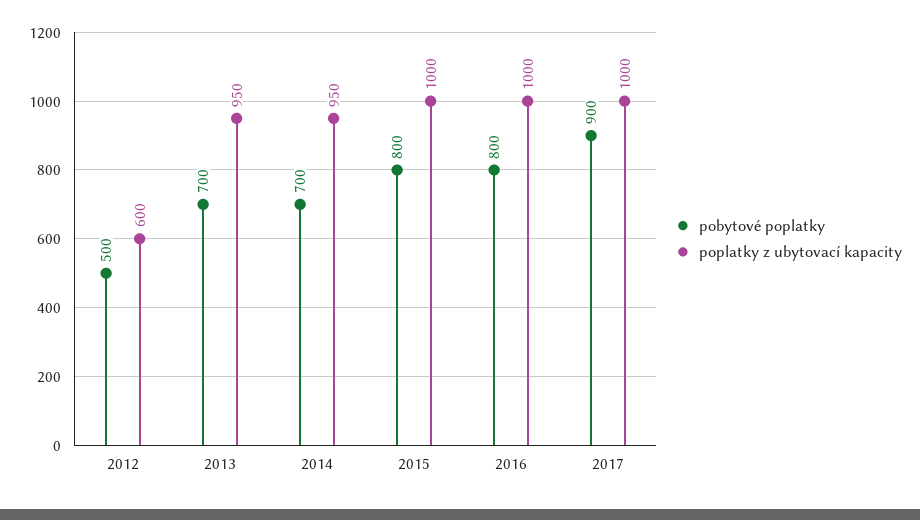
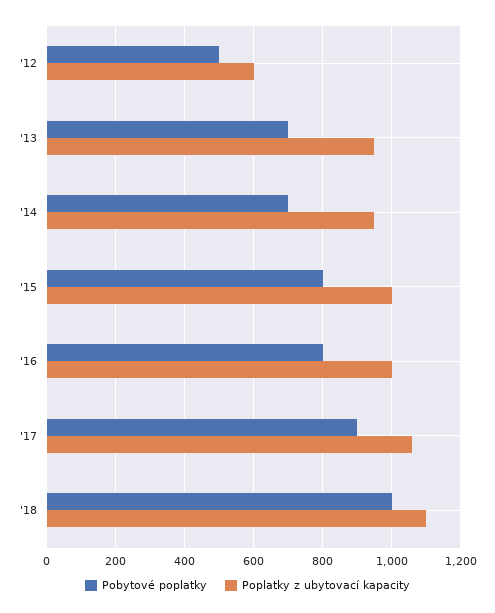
poplatky z ubytovací kapacity, 2017: 1000 -> 1060
pobytové poplatky, '18: none -> 1000
poplatky z ubytovací kapacity, '18: none -> 1100

